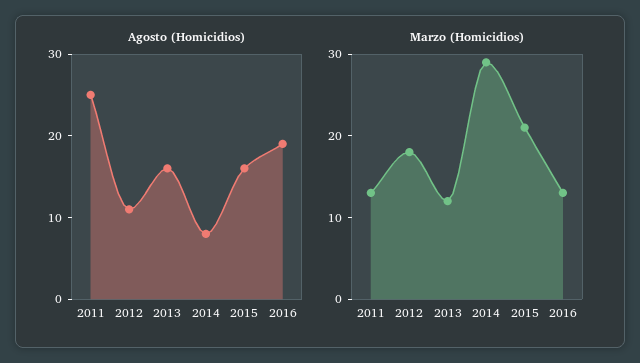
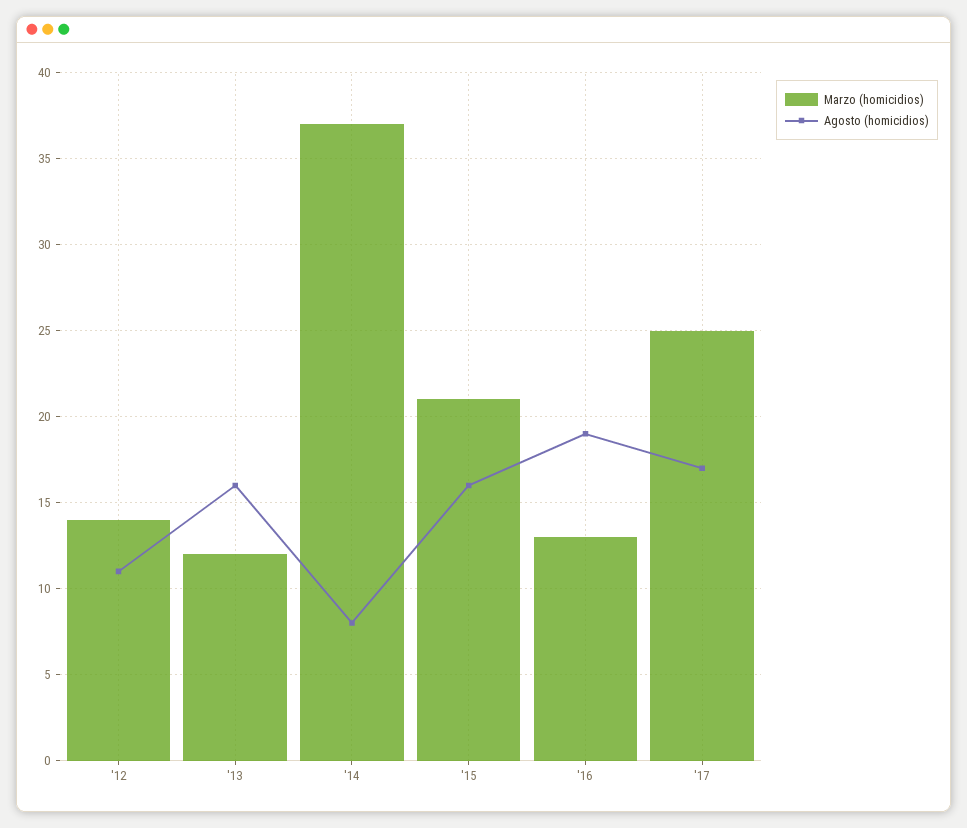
Agosto (Homicidios), 2011: 25 -> none
Marzo (Homicidios), 2011: 13 -> none
Marzo (Homicidios), 2012: 18 -> 14
Marzo (Homicidios), 2014: 29 -> 37
Marzo (Homicidios), '17: none -> 25
Agosto (Homicidios), '17: none -> 17

